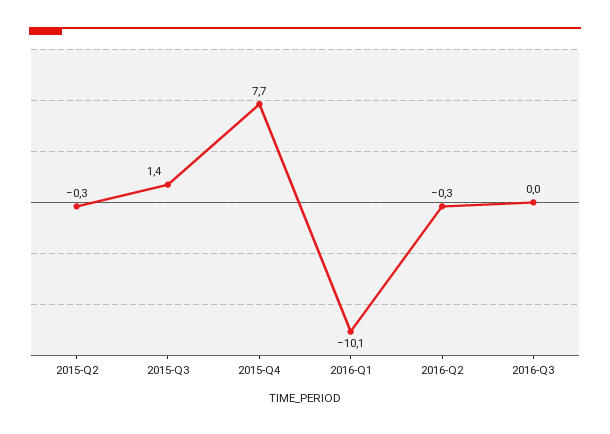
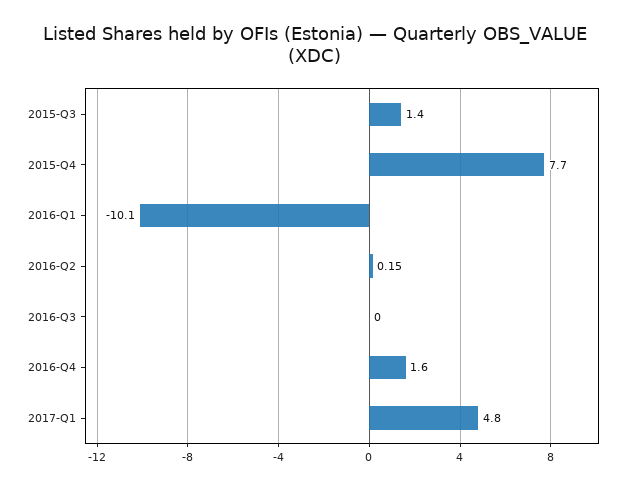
2015-Q2: -0.3 -> none
2016-Q2: -0.3 -> 0.15
2016-Q4: none -> 1.6
2017-Q1: none -> 4.8

